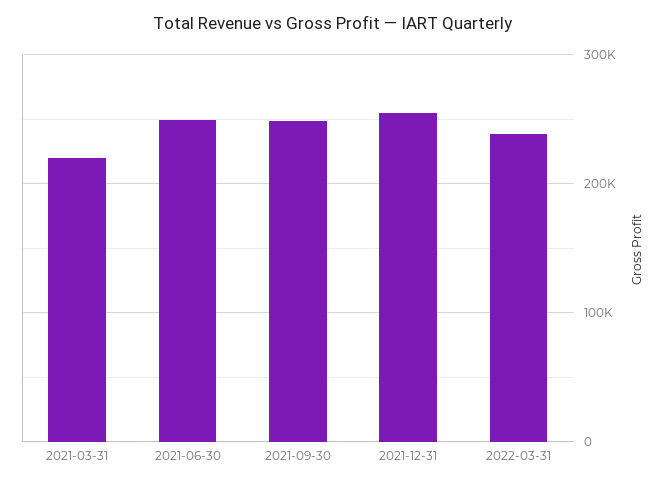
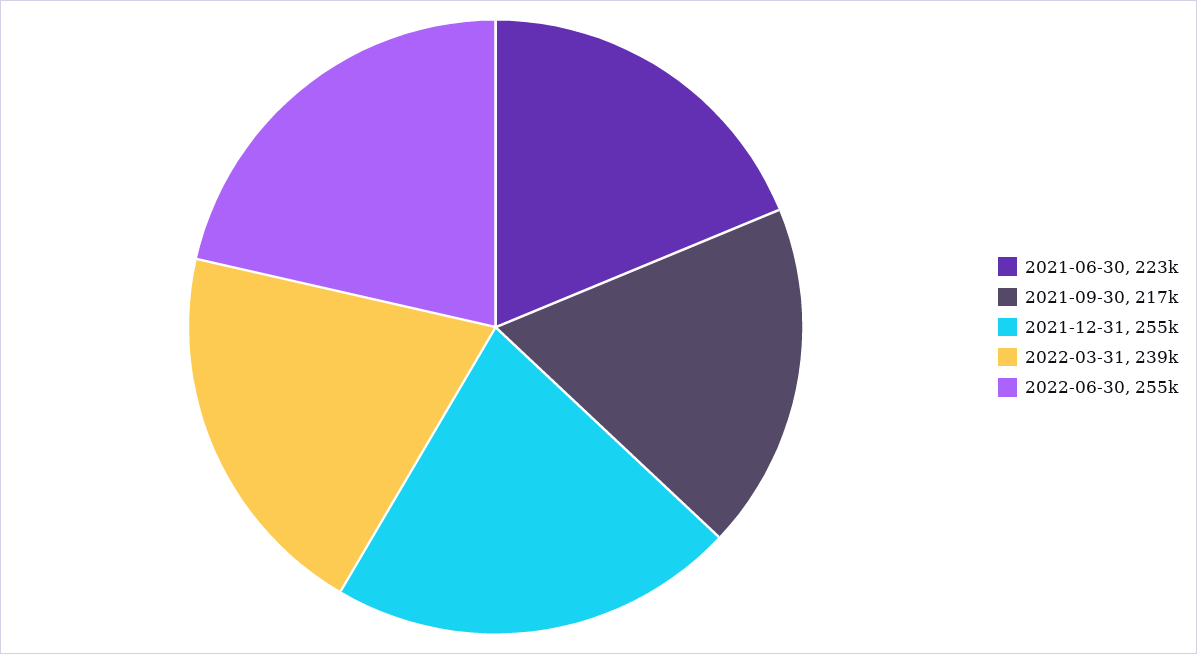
2021-03-31: 220000 -> none
2021-06-30: 250000 -> 223000
2021-09-30: 250000 -> 217000
2022-06-30: none -> 255000

